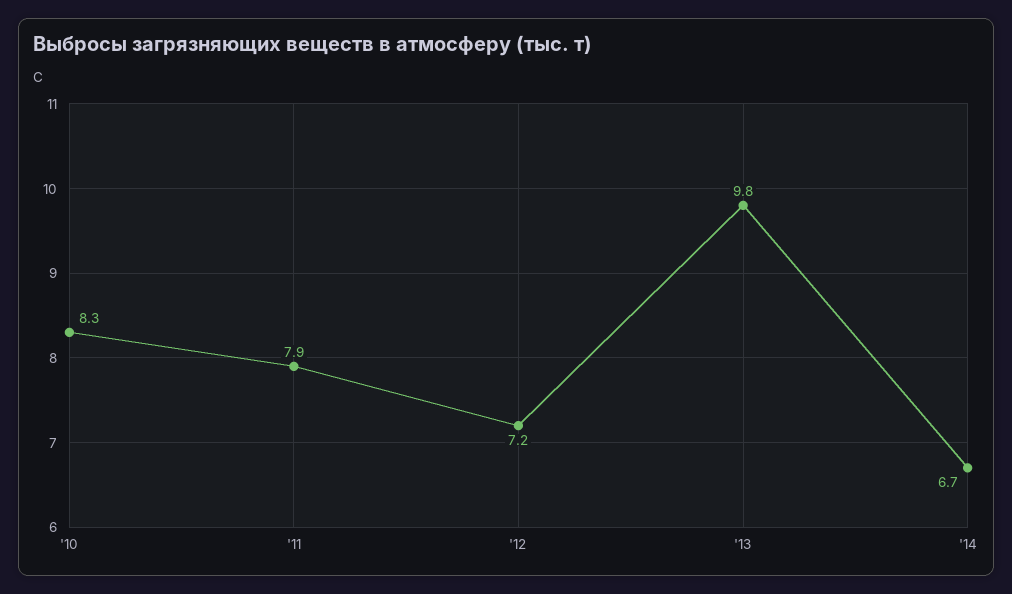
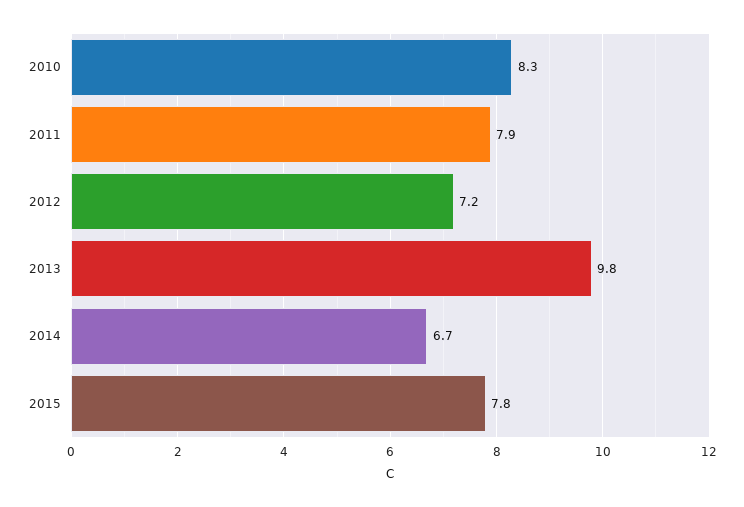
2015: none -> 7.8

